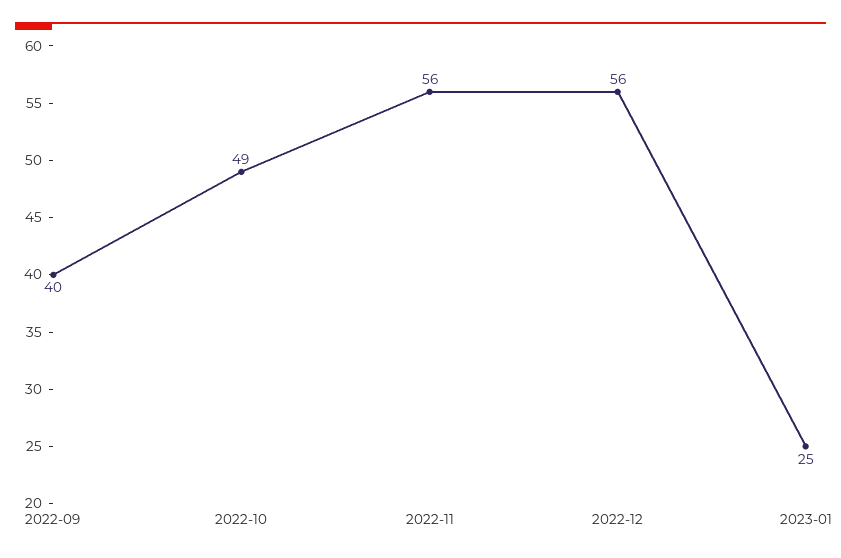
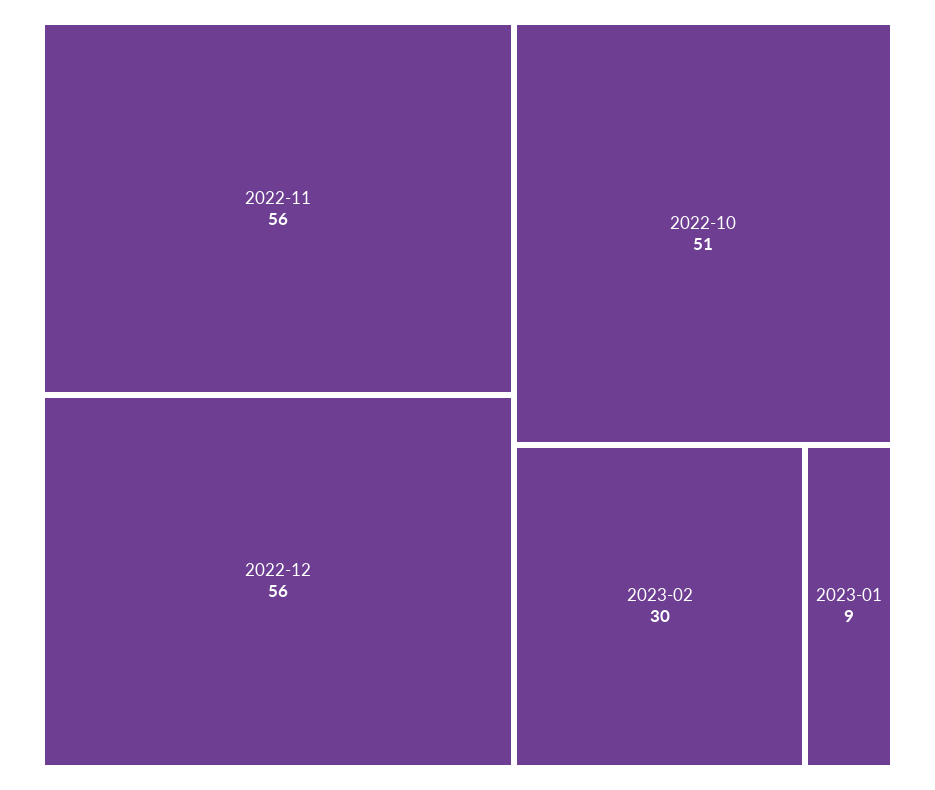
2022-09: 40 -> none
2022-10: 49 -> 51
2023-01: 25 -> 9
2023-02: none -> 30

